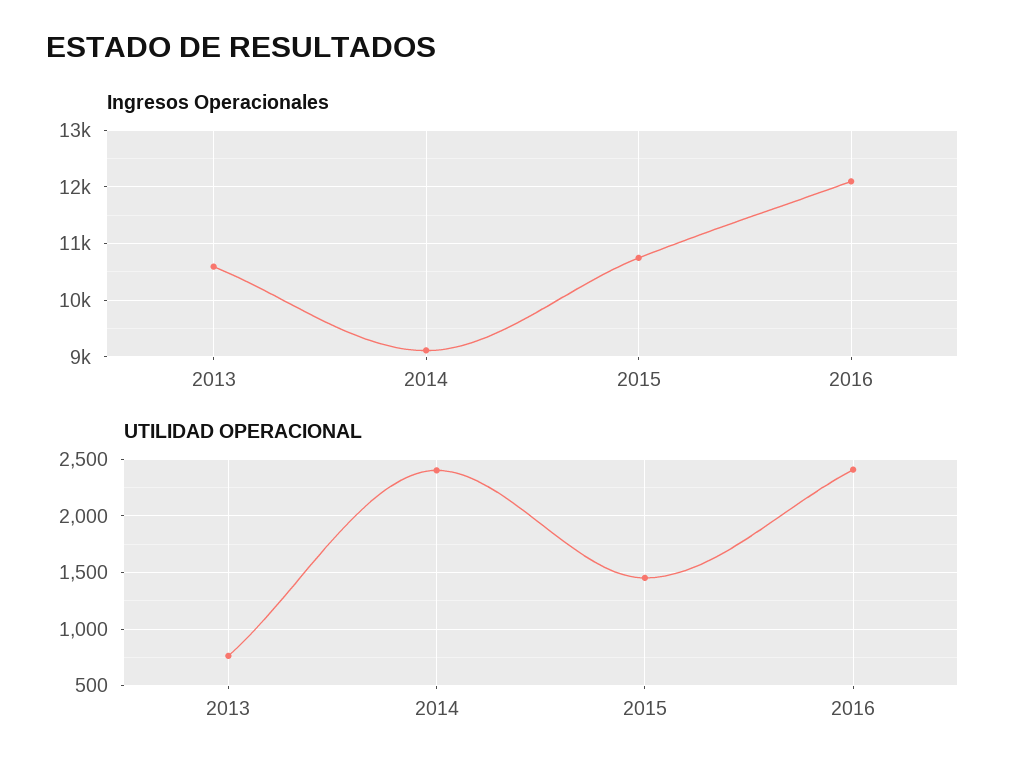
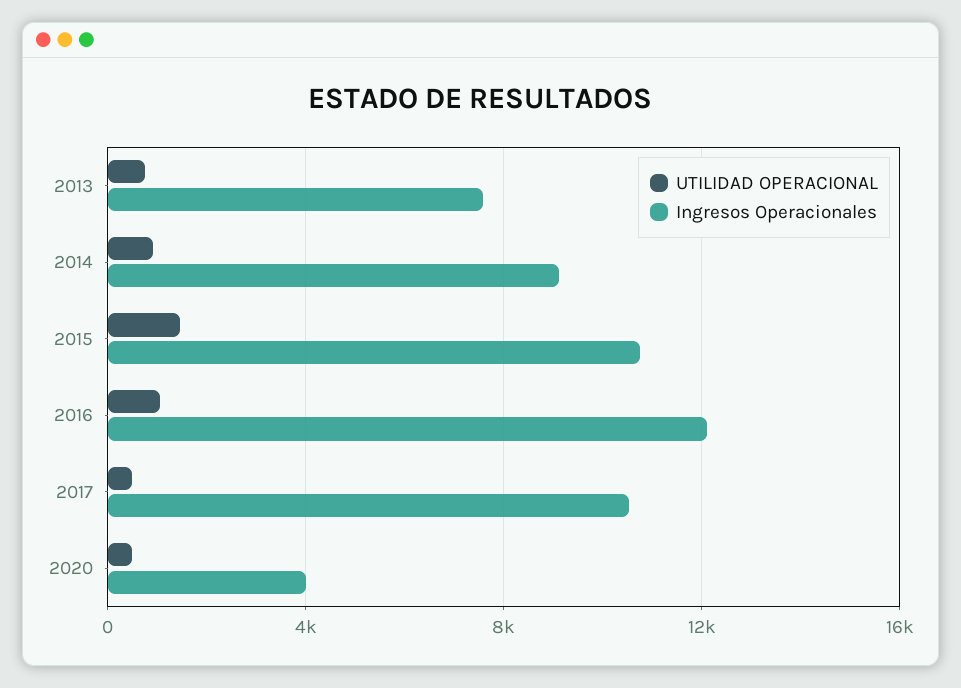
Ingresos Operacionales, 2013: 10600 -> 7500
UTILIDAD OPERACIONAL, 2014: 2400 -> 1000
UTILIDAD OPERACIONAL, 2016: 2400 -> 1000
UTILIDAD OPERACIONAL, 2017: none -> 500
Ingresos Operacionales, 2017: none -> 10500
UTILIDAD OPERACIONAL, 2020: none -> 500
Ingresos Operacionales, 2020: none -> 4000

